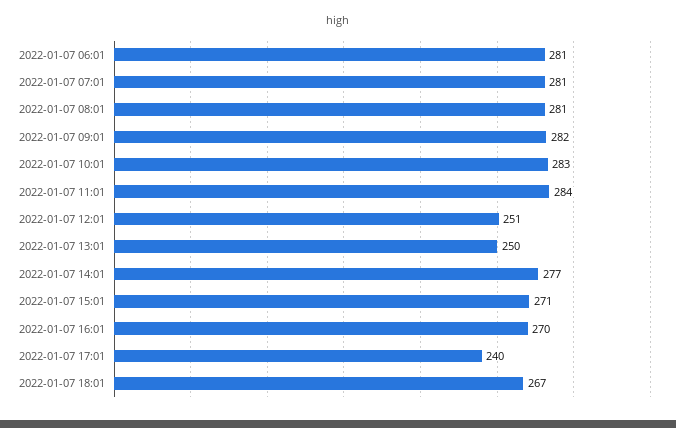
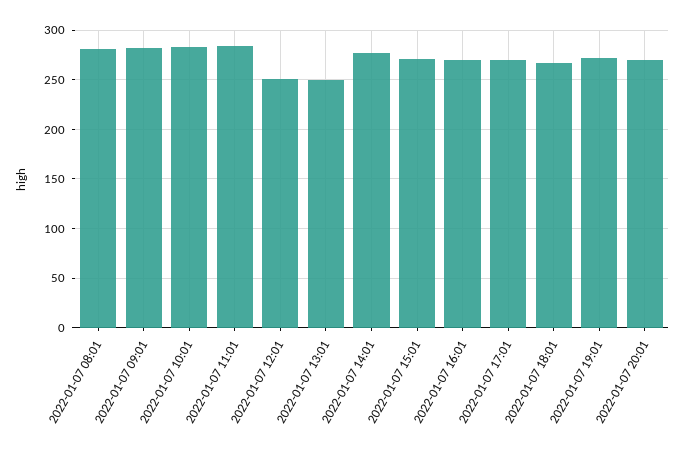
2022-01-07 06:01: 281 -> none
2022-01-07 07:01: 281 -> none
2022-01-07 17:01: 240 -> 270
2022-01-07 19:01: none -> 270
2022-01-07 20:01: none -> 270

